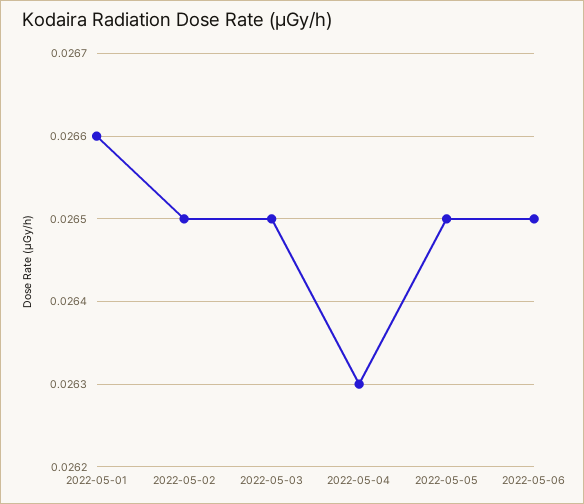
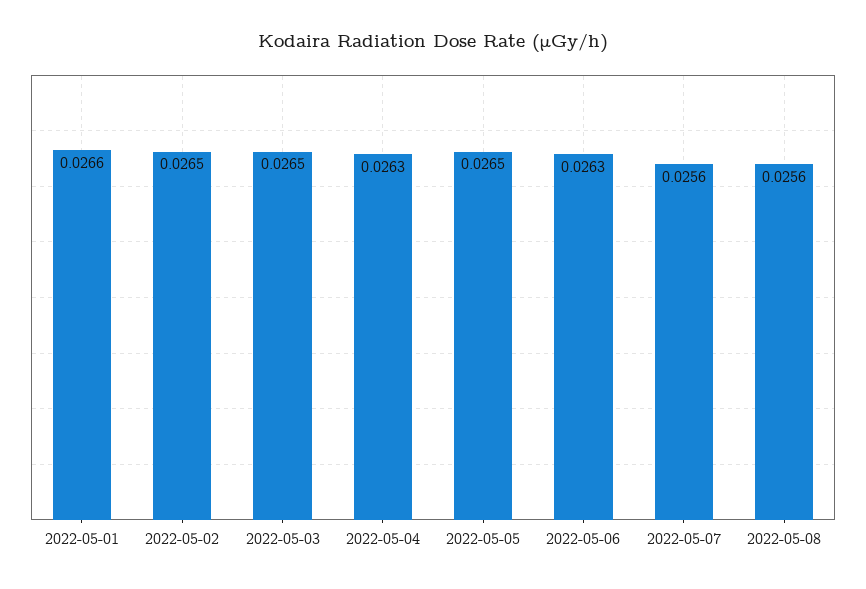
2022-05-06: 0.0265 -> 0.0263
2022-05-07: none -> 0.0256
2022-05-08: none -> 0.0256

